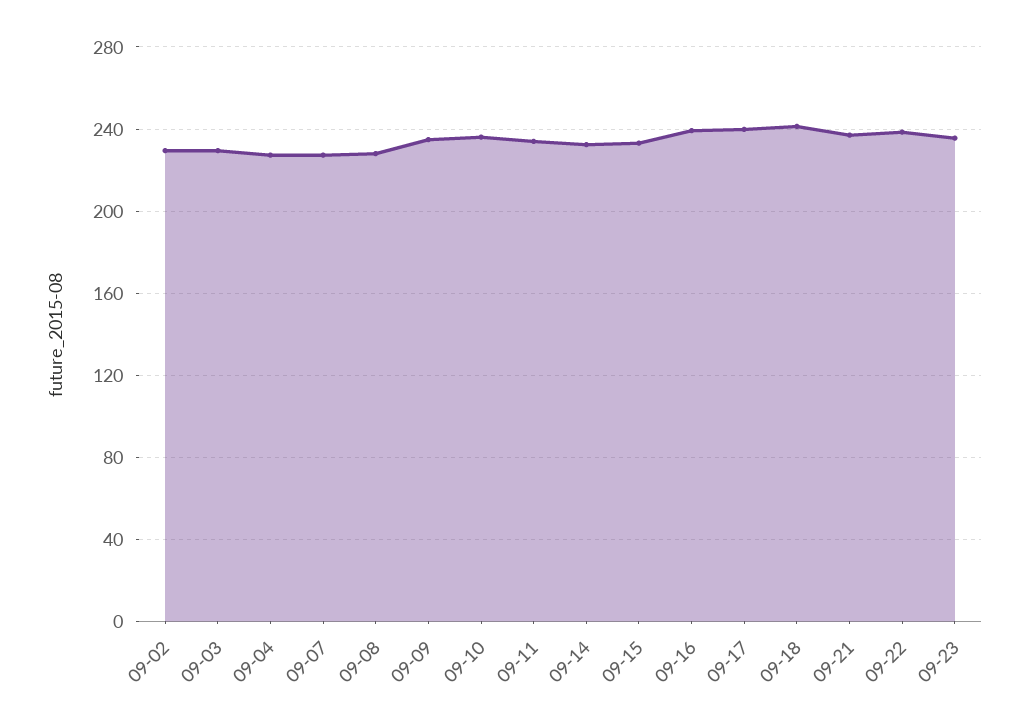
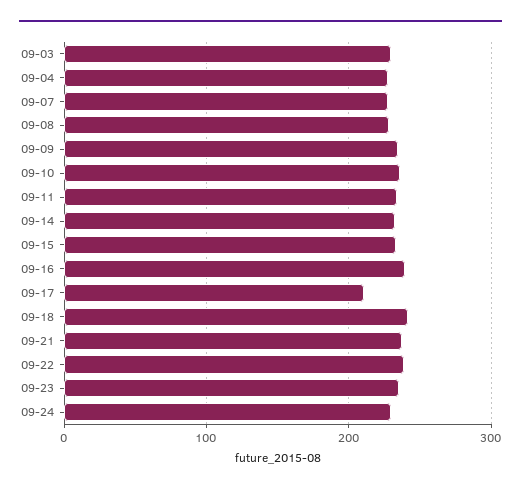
09-02: 230 -> none
09-17: 240 -> 210
09-24: none -> 230

